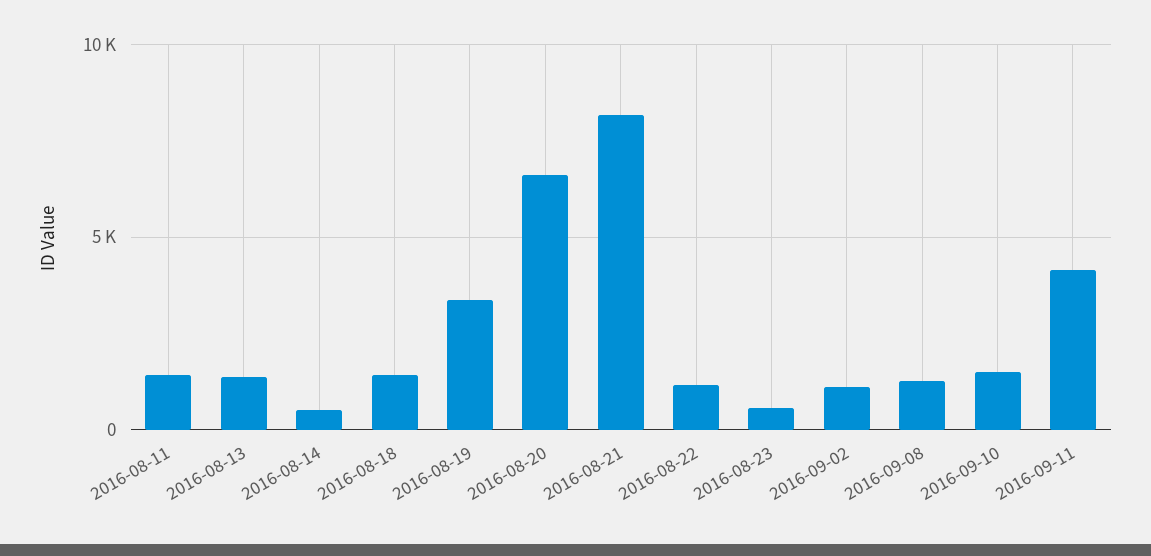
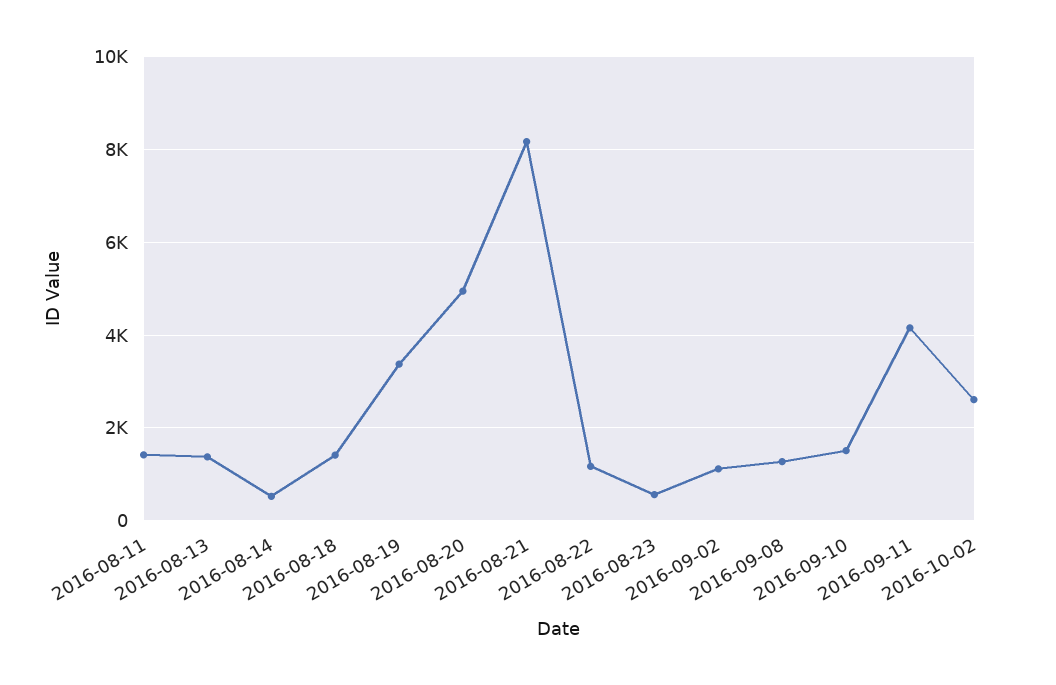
2016-08-20: 6500 -> 5000
2016-10-02: none -> 2600

